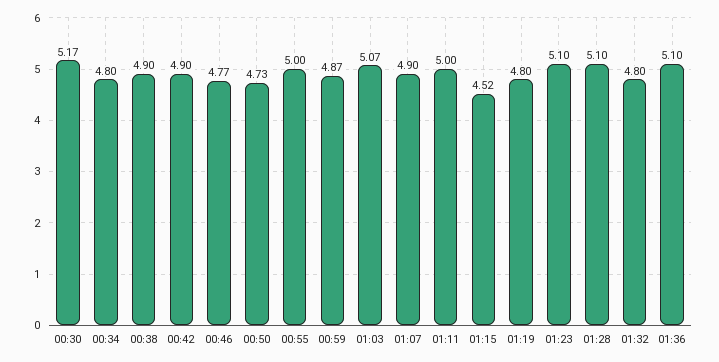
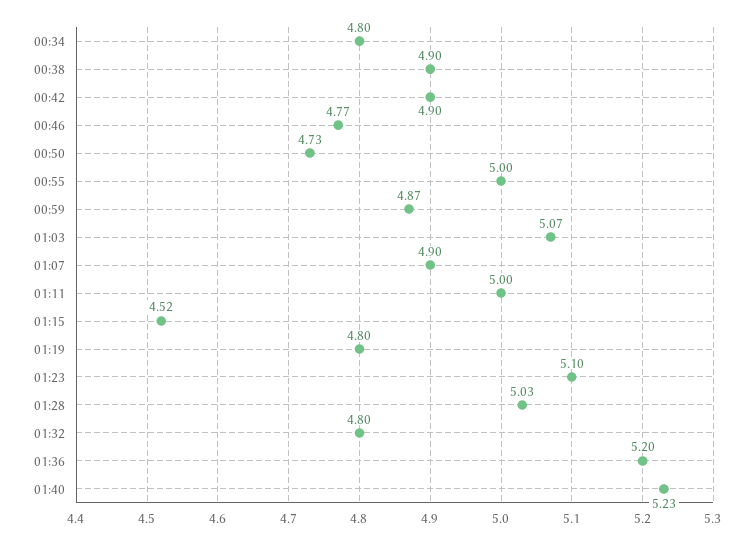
00:30: 5.17 -> none
01:28: 5.1 -> 5.03
01:36: 5.1 -> 5.2
01:40: none -> 5.23

